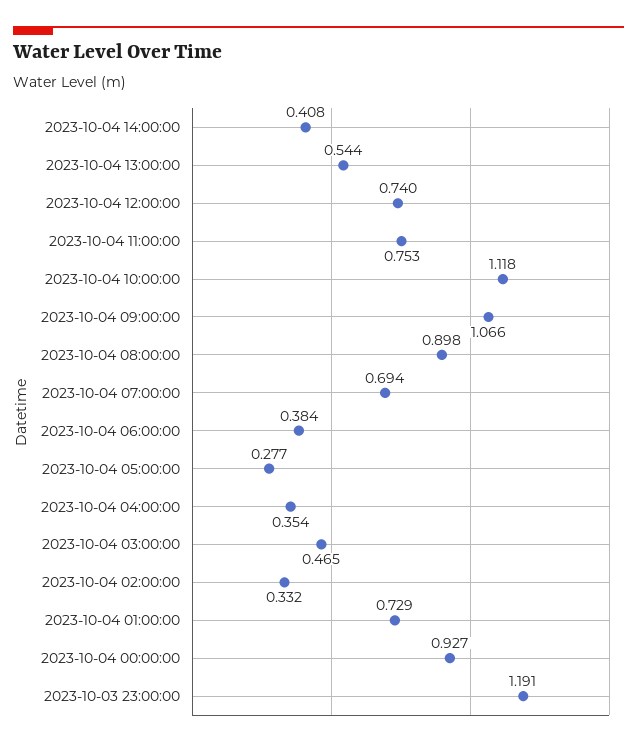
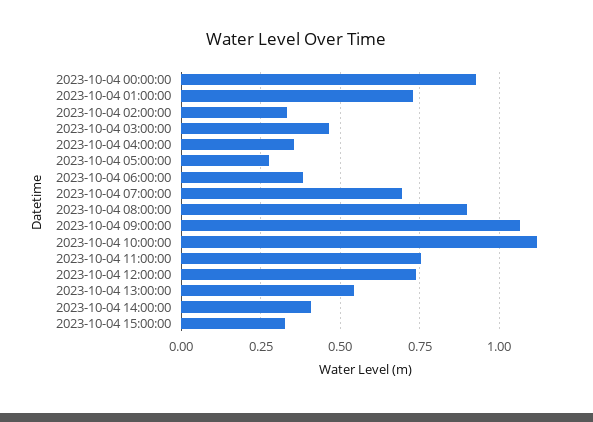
2023-10-03 23:00:00: 1.191 -> none
2023-10-04 15:00:00: none -> 0.325

